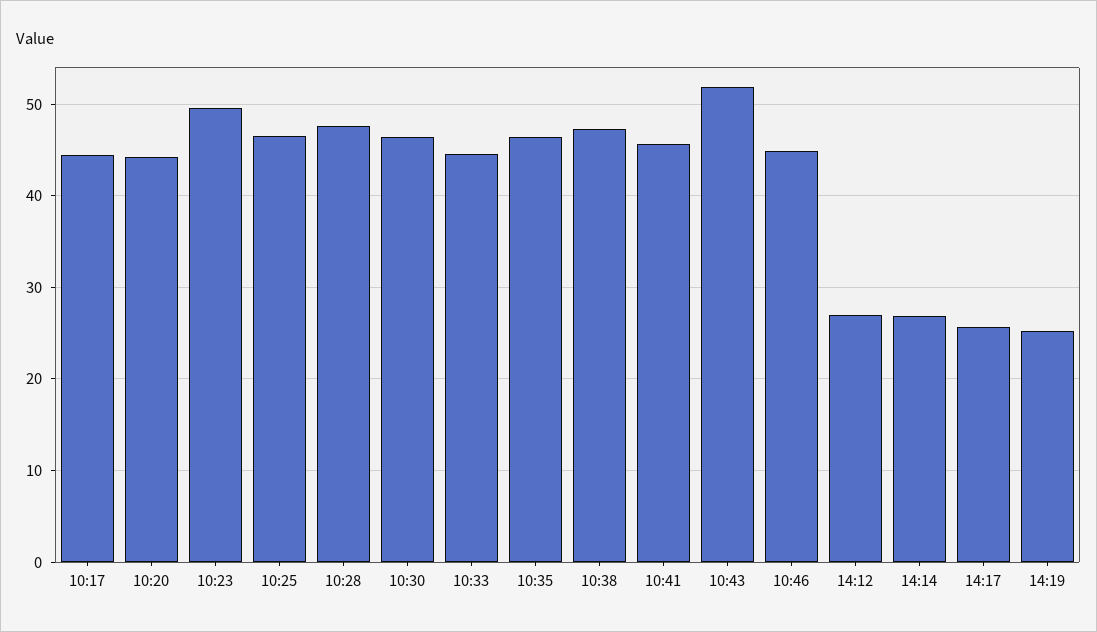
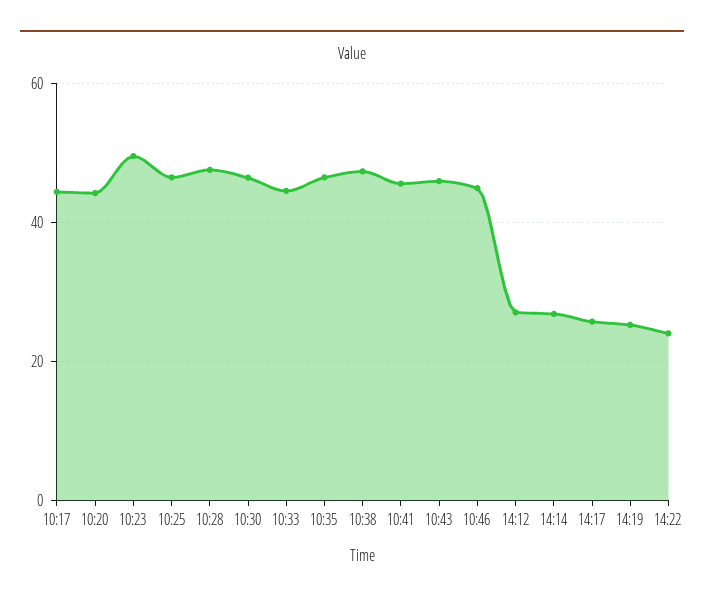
10:43: 52 -> 46
14:22: none -> 24

